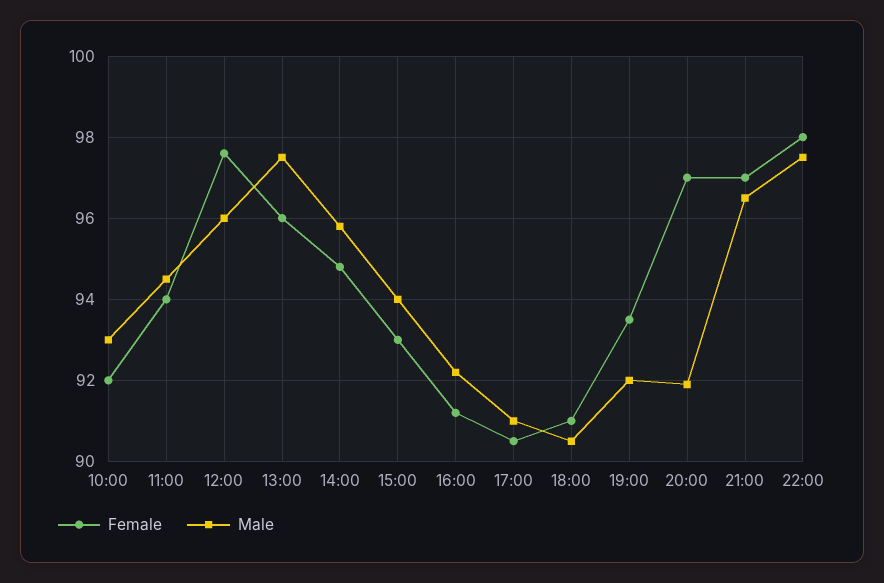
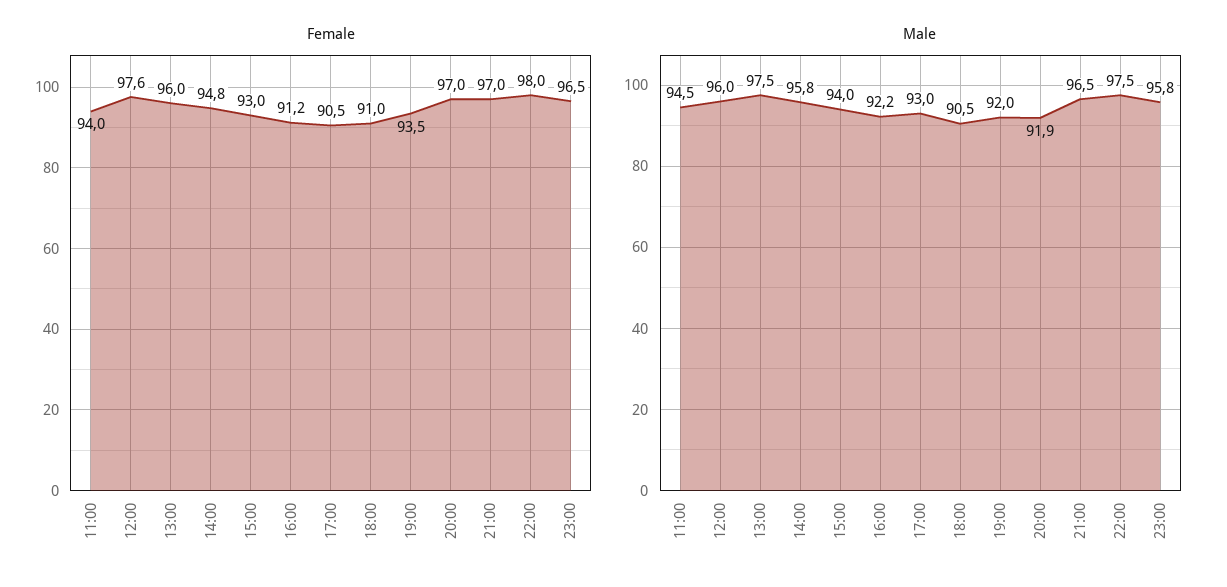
Female, 10:00: 92 -> none
Male, 10:00: 93 -> none
Male, 17:00: 91 -> 93
Female, 23:00: none -> 96.5
Male, 23:00: none -> 95.8

